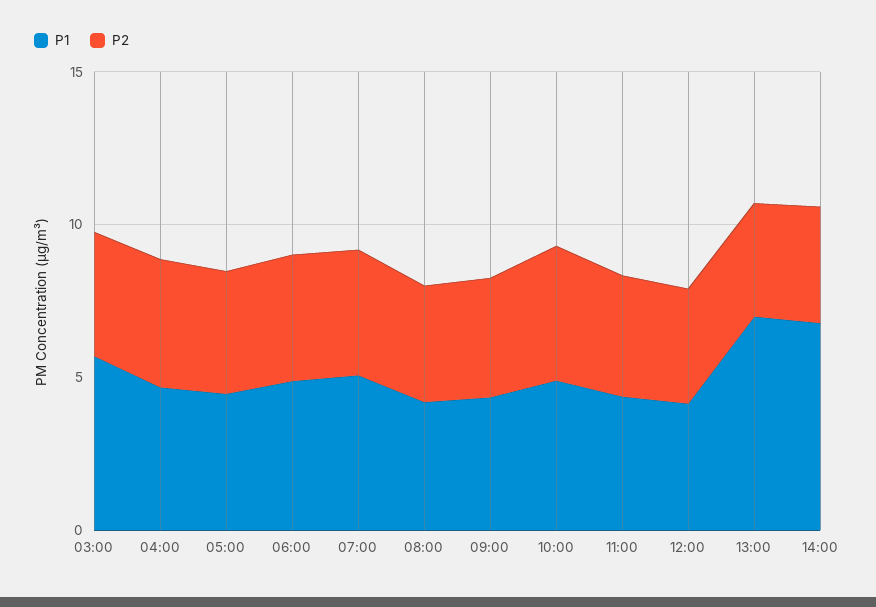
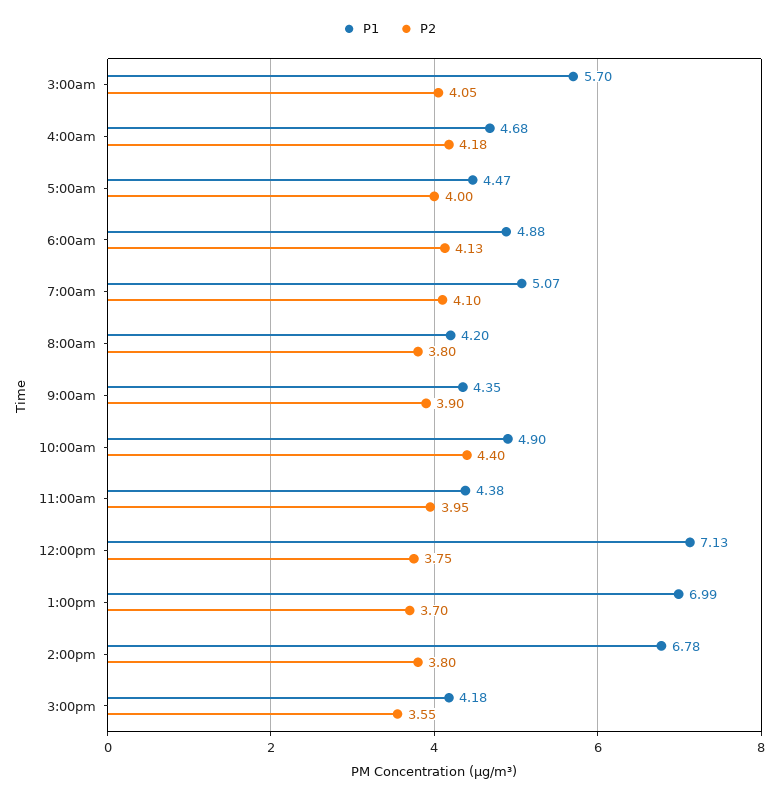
P1, 12:00: 4 -> 7.13
P1, 3:00pm: none -> 4.18
P2, 3:00pm: none -> 3.55

